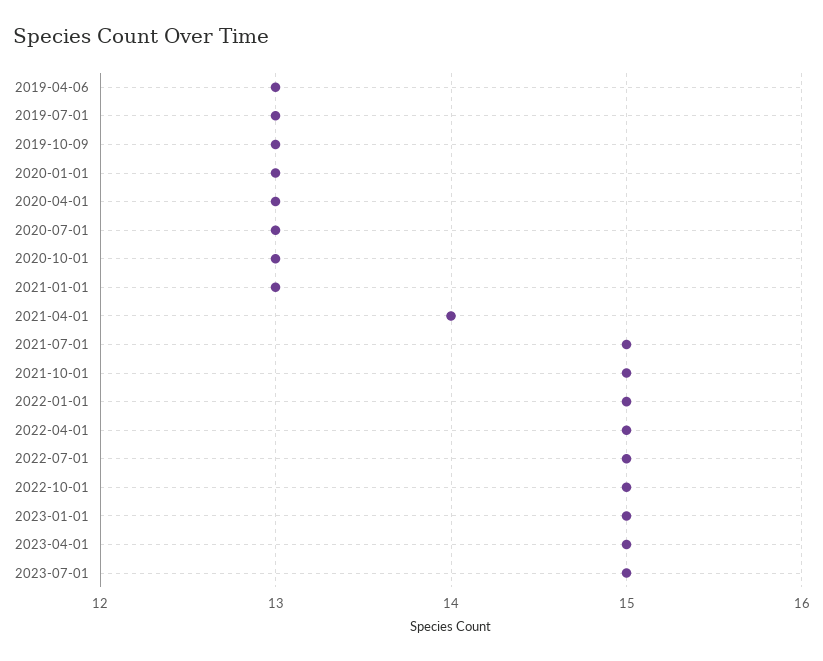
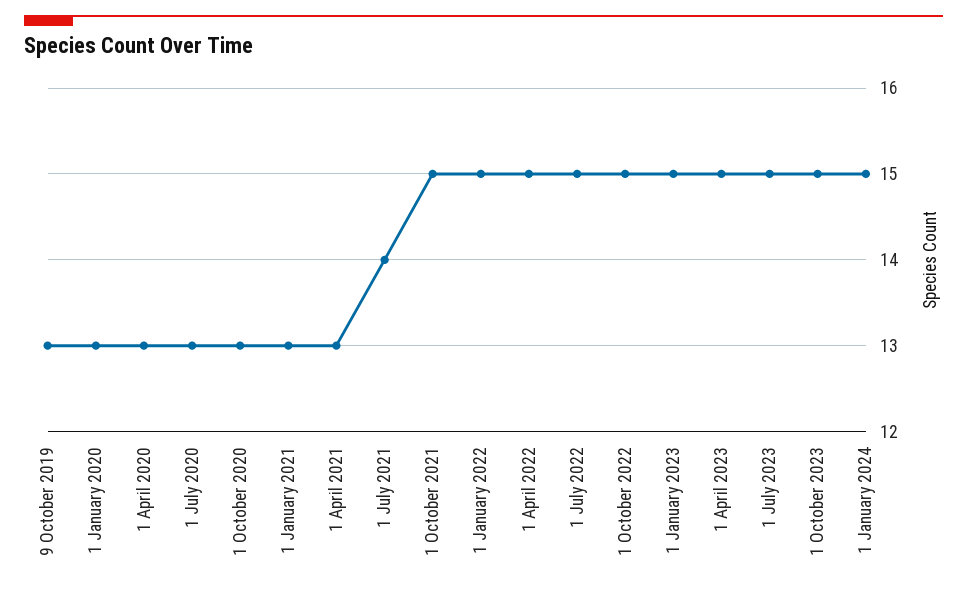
2019-04-06: 13 -> none
2019-07-01: 13 -> none
2021-04-01: 14 -> 13
2021-07-01: 15 -> 14
1 October 2023: none -> 15
1 January 2024: none -> 15

